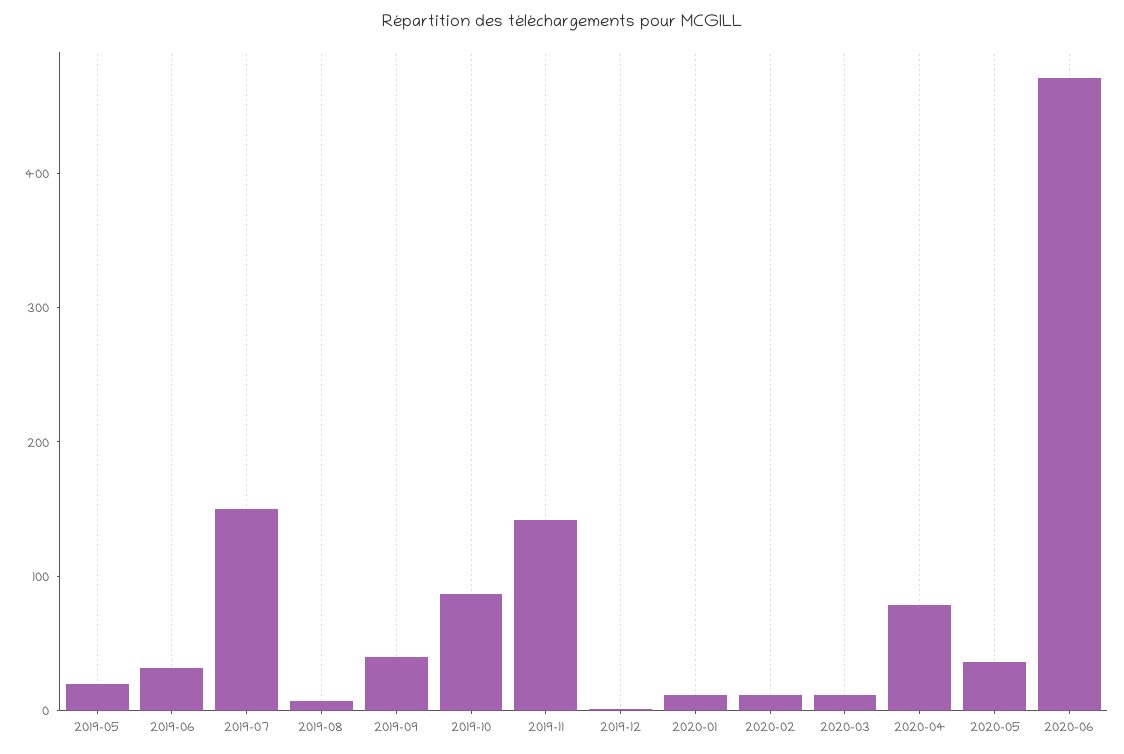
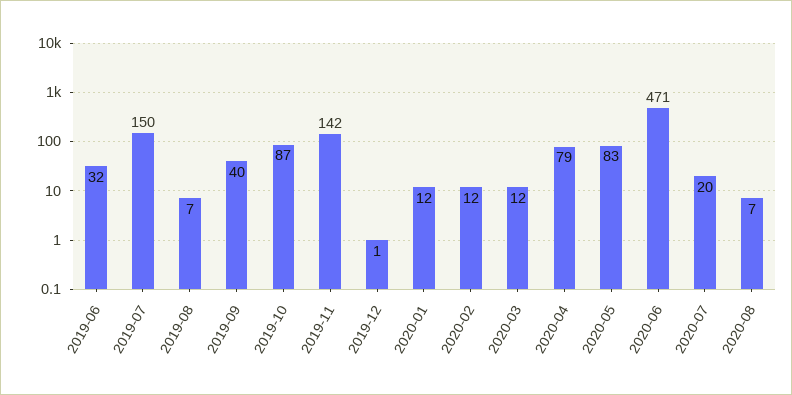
2019-05: 20 -> none
2020-05: 40 -> 83
2020-07: none -> 20
2020-08: none -> 7

